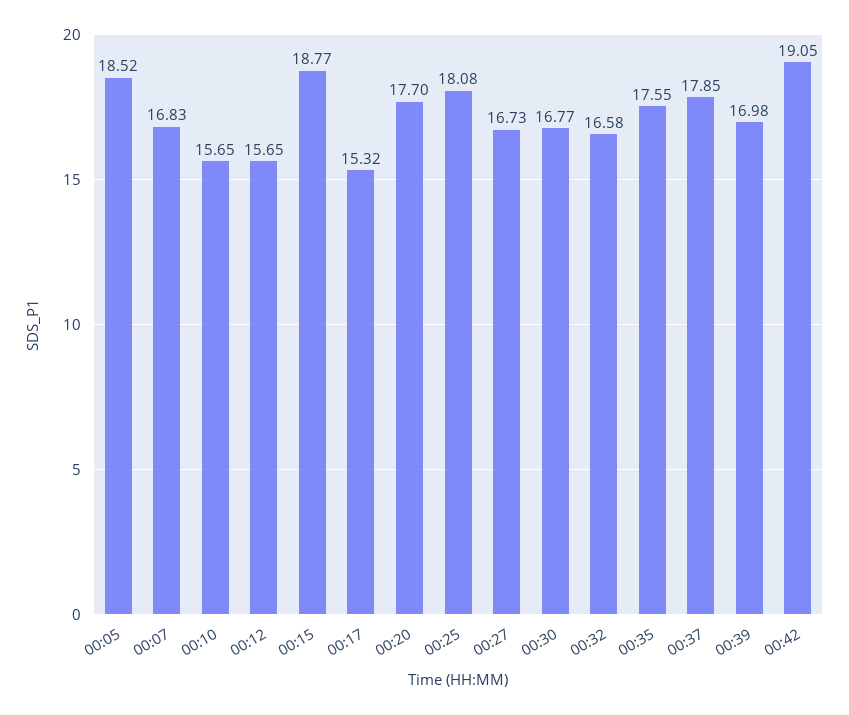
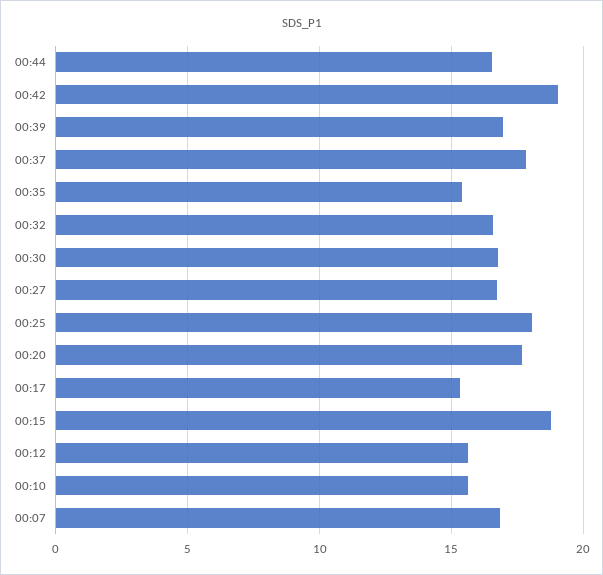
00:05: 18.52 -> none
00:35: 17.55 -> 15.5
00:44: none -> 16.5

